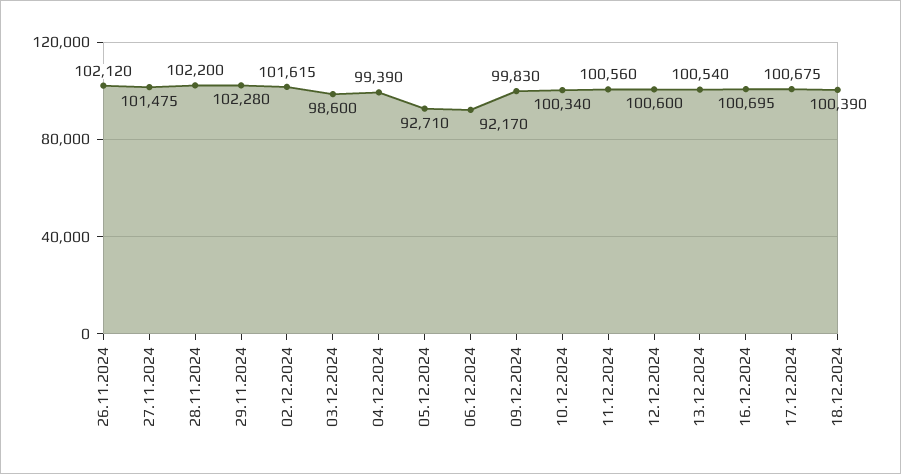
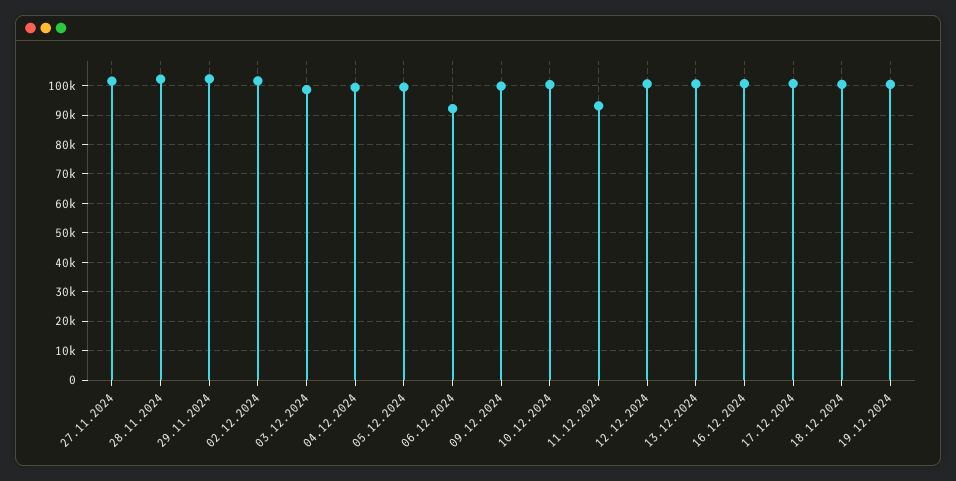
26.11.2024: 102120 -> none
05.12.2024: 92710 -> 100000
11.12.2024: 100560 -> 92500
19.12.2024: none -> 100000

